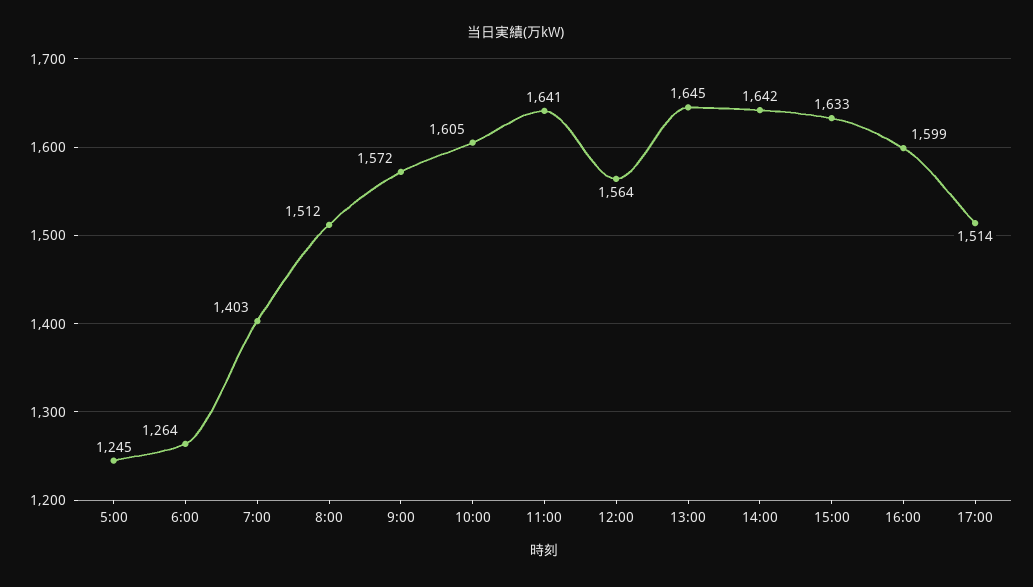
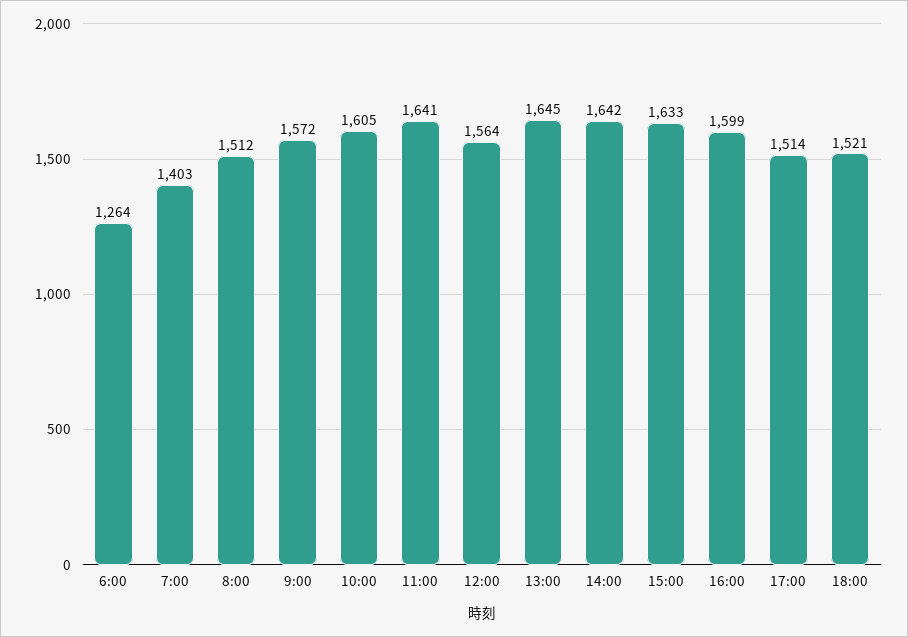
5:00: 1245 -> none
18:00: none -> 1521

